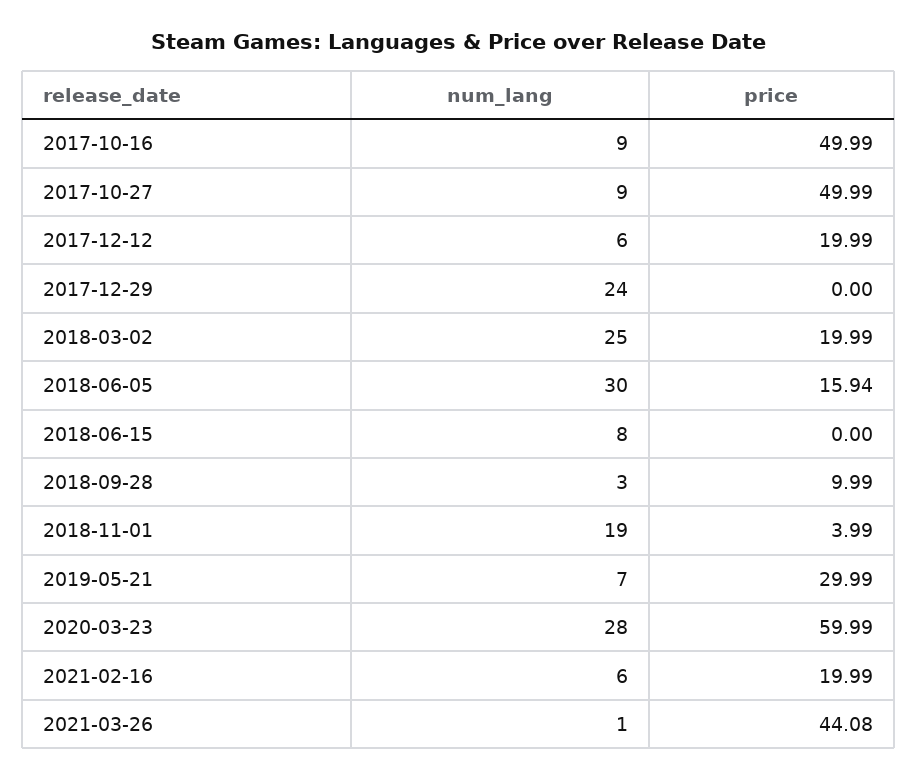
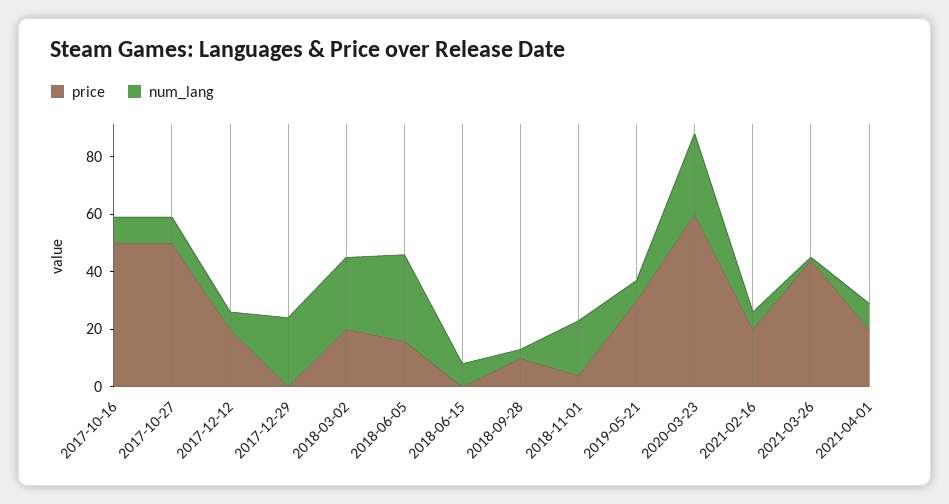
price, 2021-04-01: none -> 20
num_lang, 2021-04-01: none -> 10

